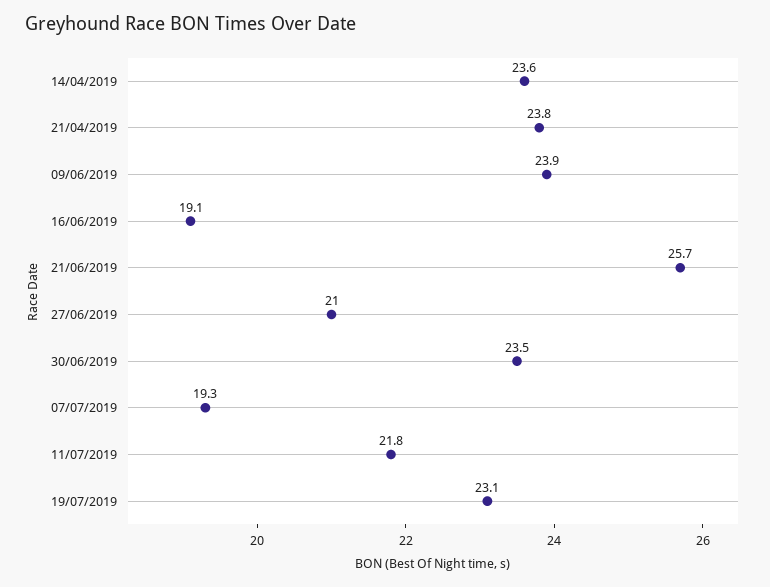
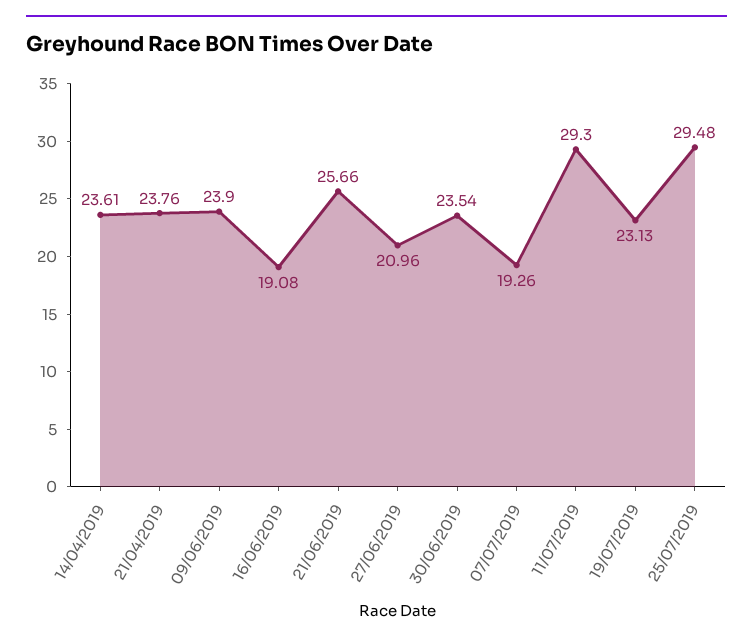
11/07/2019: 21.8 -> 29.3
25/07/2019: none -> 29.48

